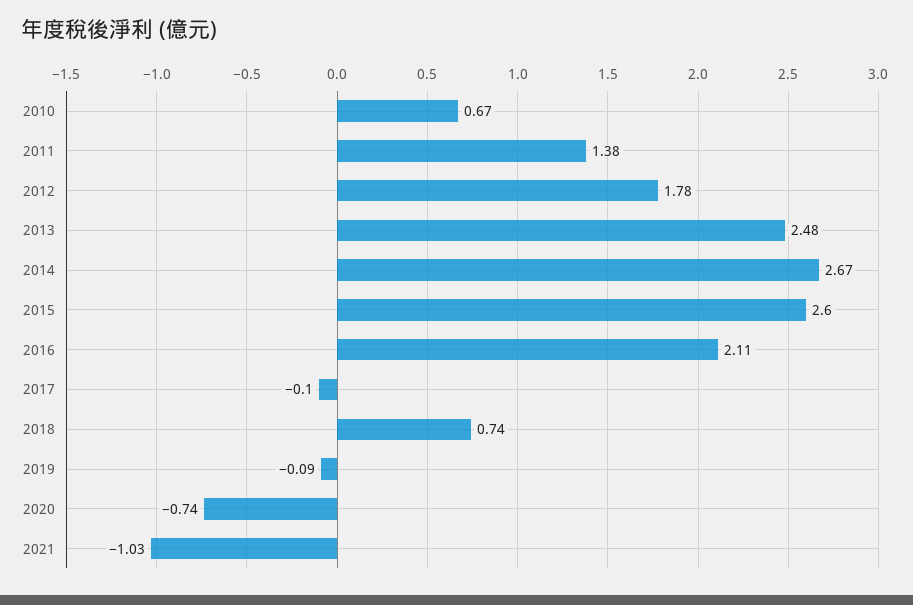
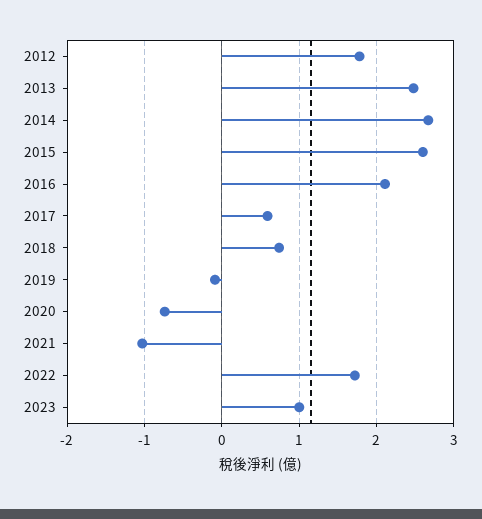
2010: 0.67 -> none
2011: 1.38 -> none
2017: -0.1 -> 0.6
2022: none -> 1.7
2023: none -> 1

